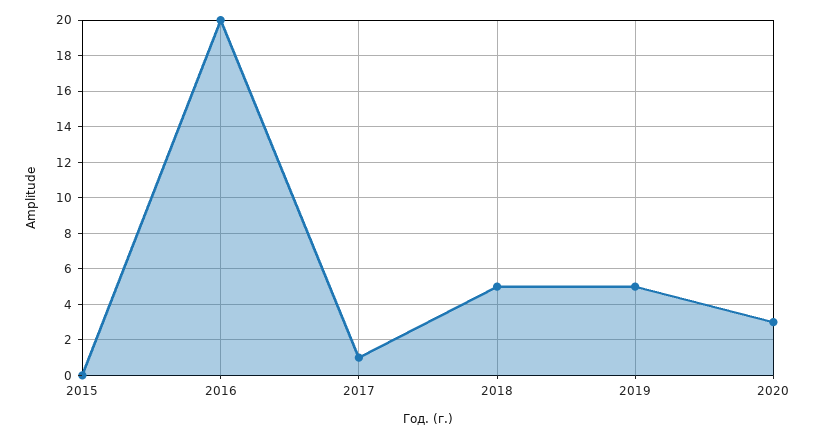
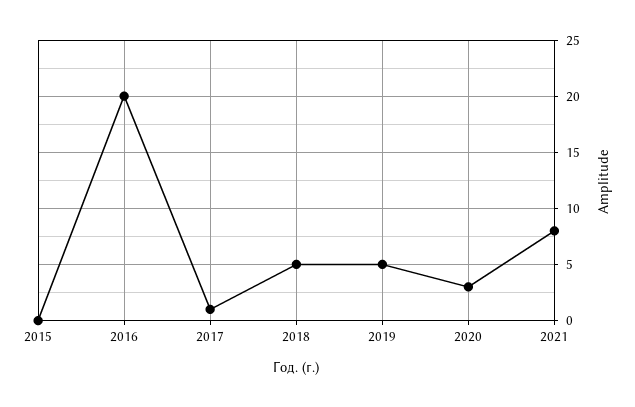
2021: none -> 8

